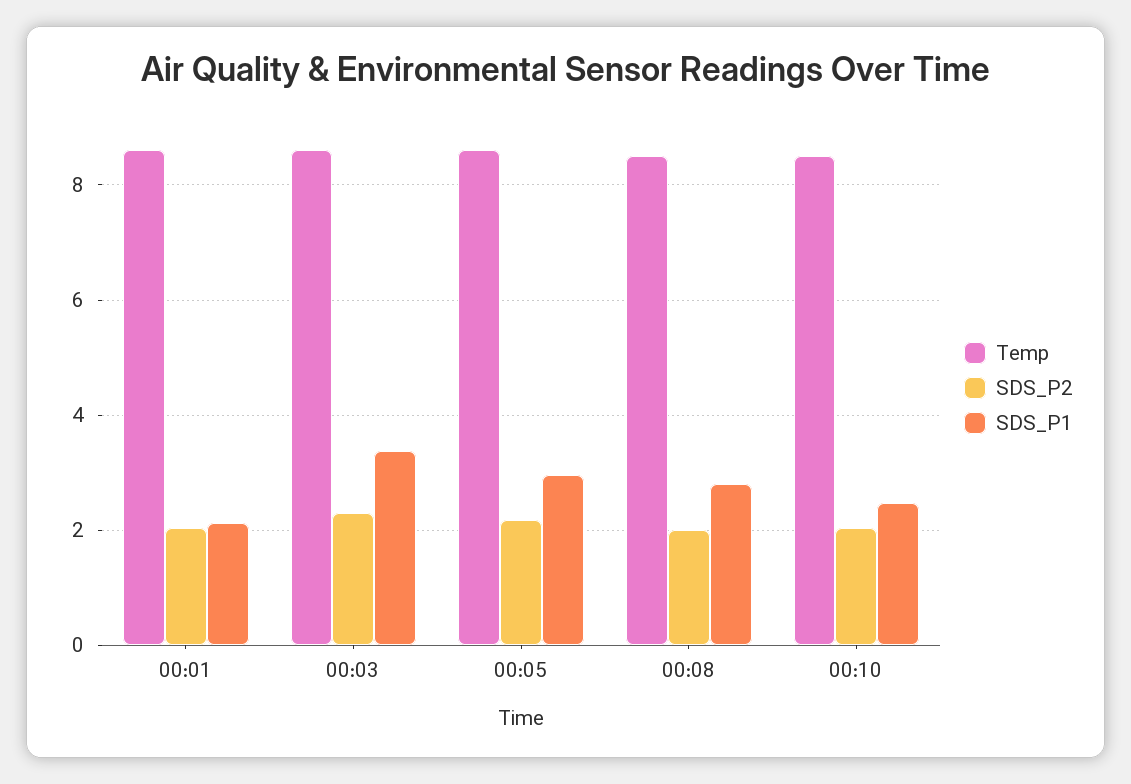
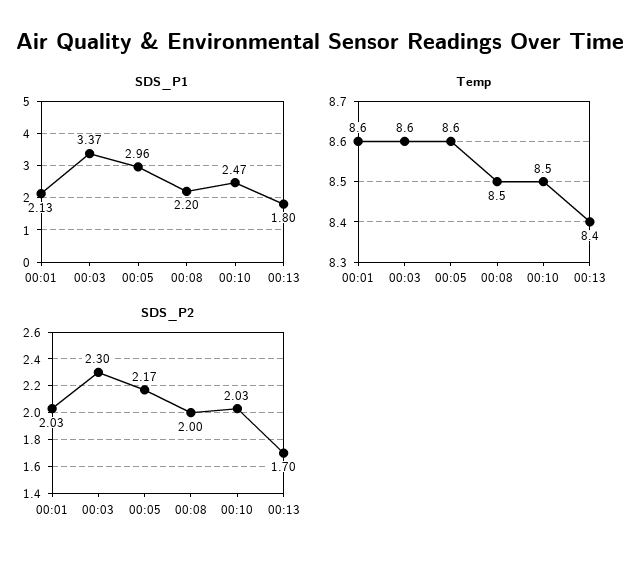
SDS_P1, 00:08: 2.8 -> 2.2
SDS_P1, 00:13: none -> 1.8
Temp, 00:13: none -> 8.4
SDS_P2, 00:13: none -> 1.7

